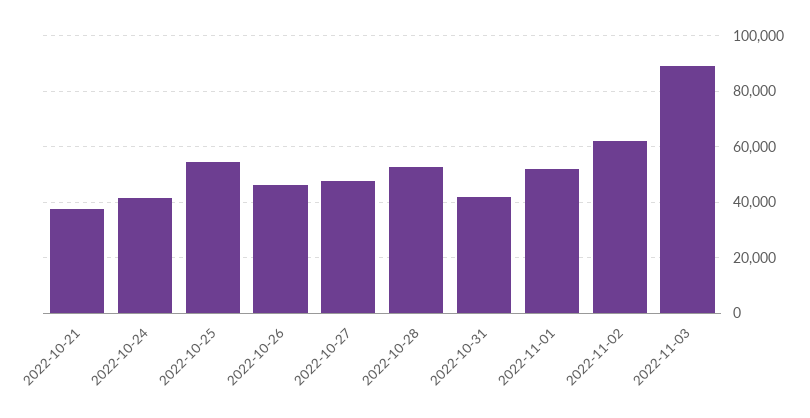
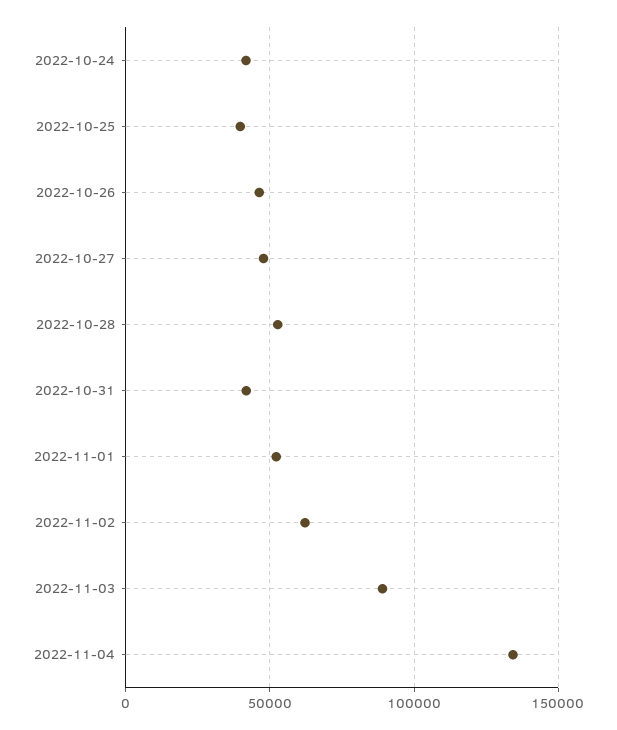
2022-10-21: 37500 -> none
2022-10-25: 55000 -> 40000
2022-11-04: none -> 135000

